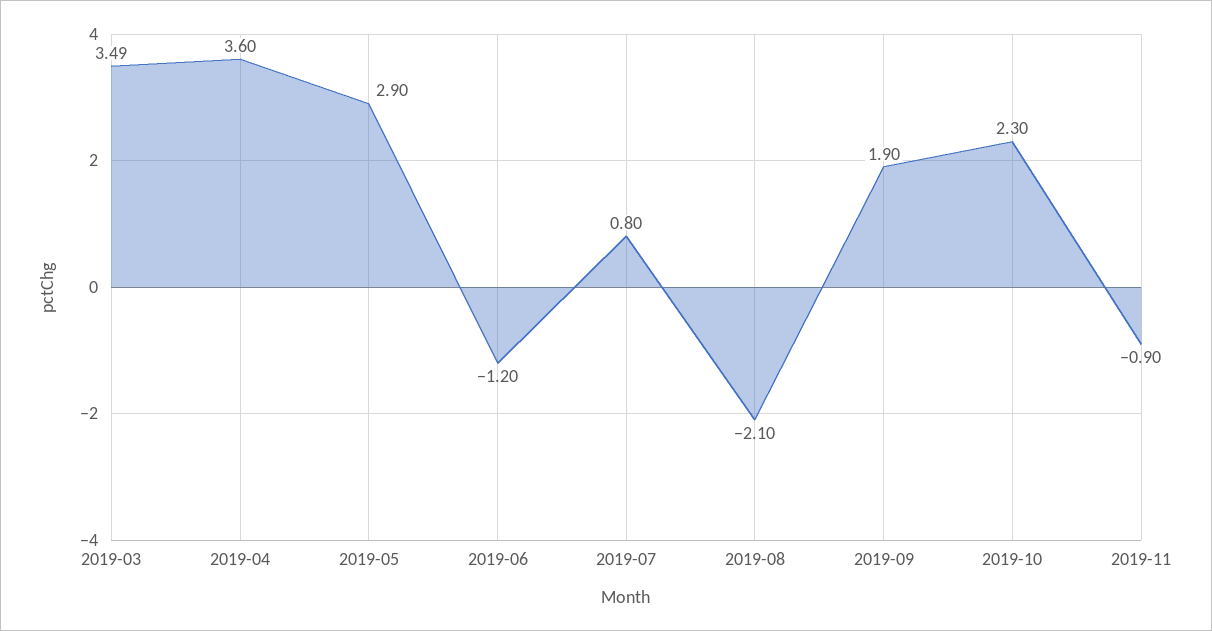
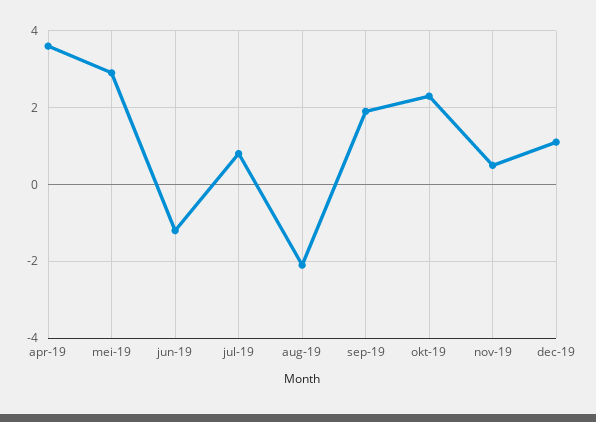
2019-03: 3.49 -> none
2019-11: -0.9 -> 0.5
dec-19: none -> 1

